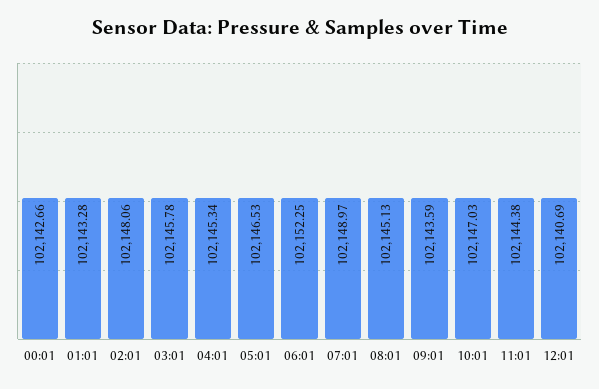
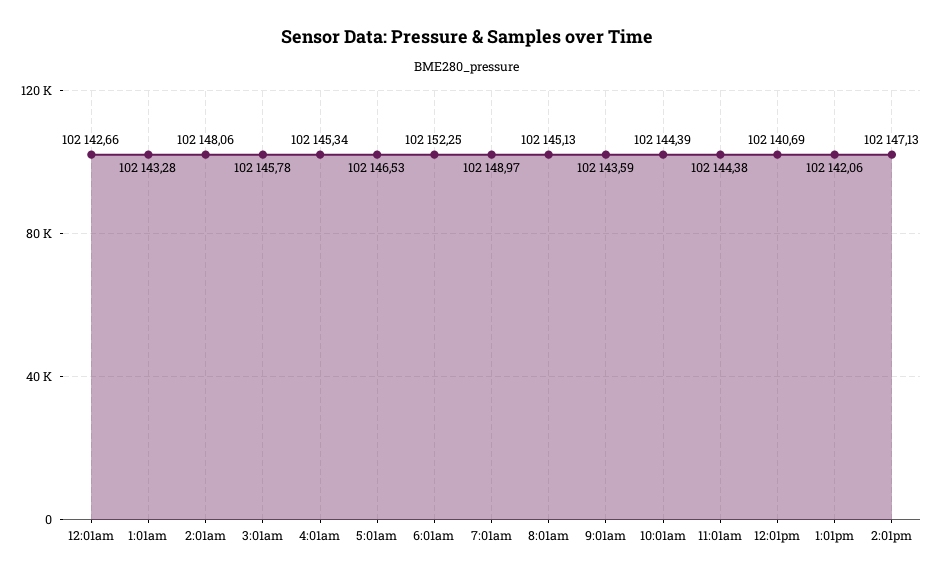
10:01: 102147.03 -> 102144.39
1:01pm: none -> 102142.06
2:01pm: none -> 102147.13

